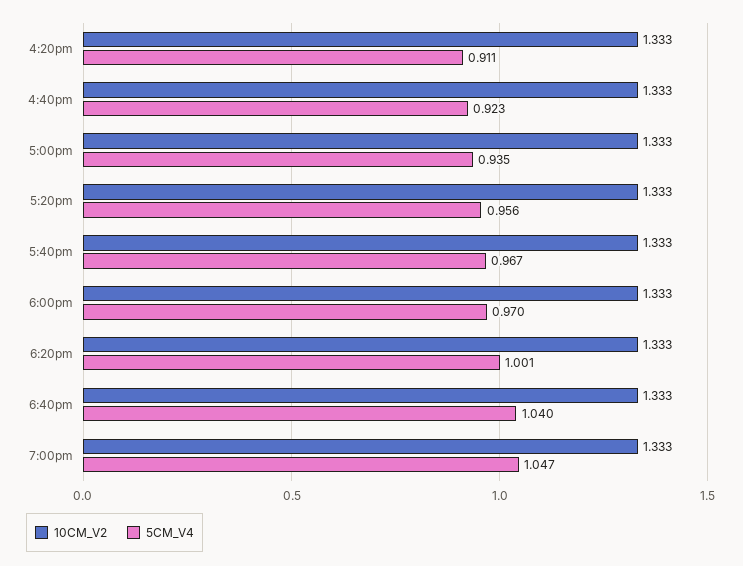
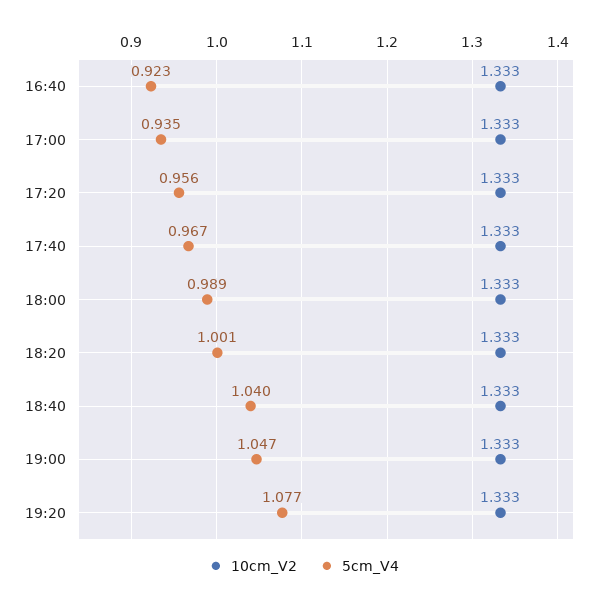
10CM_V2, 4:20pm: 1.333 -> none
5CM_V4, 4:20pm: 0.911 -> none
5CM_V4, 6:00pm: 0.97 -> 0.989
10CM_V2, 19:20: none -> 1.333
5CM_V4, 19:20: none -> 1.077

